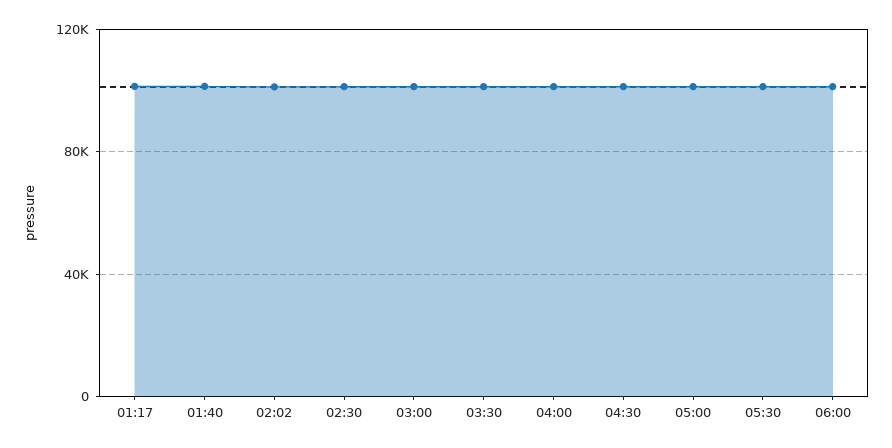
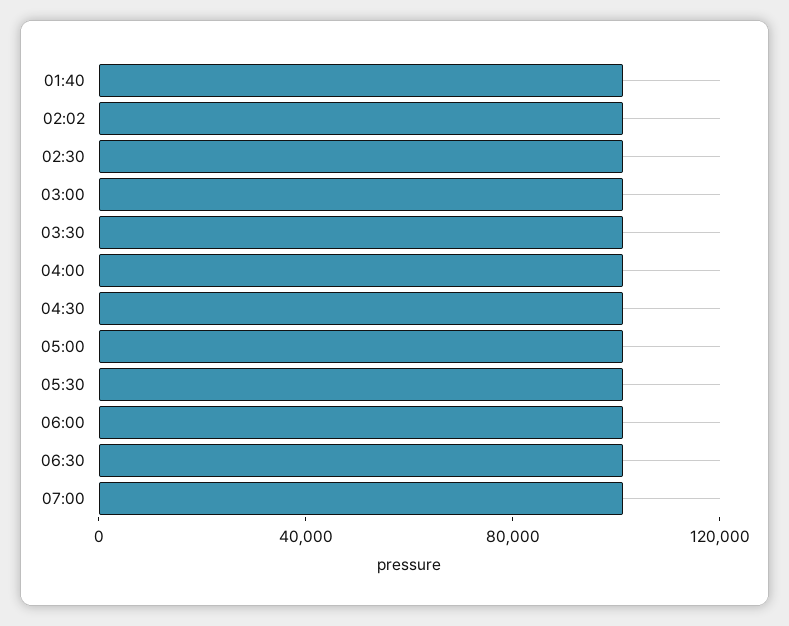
01:17: 100000 -> none
06:30: none -> 100000
07:00: none -> 100000

